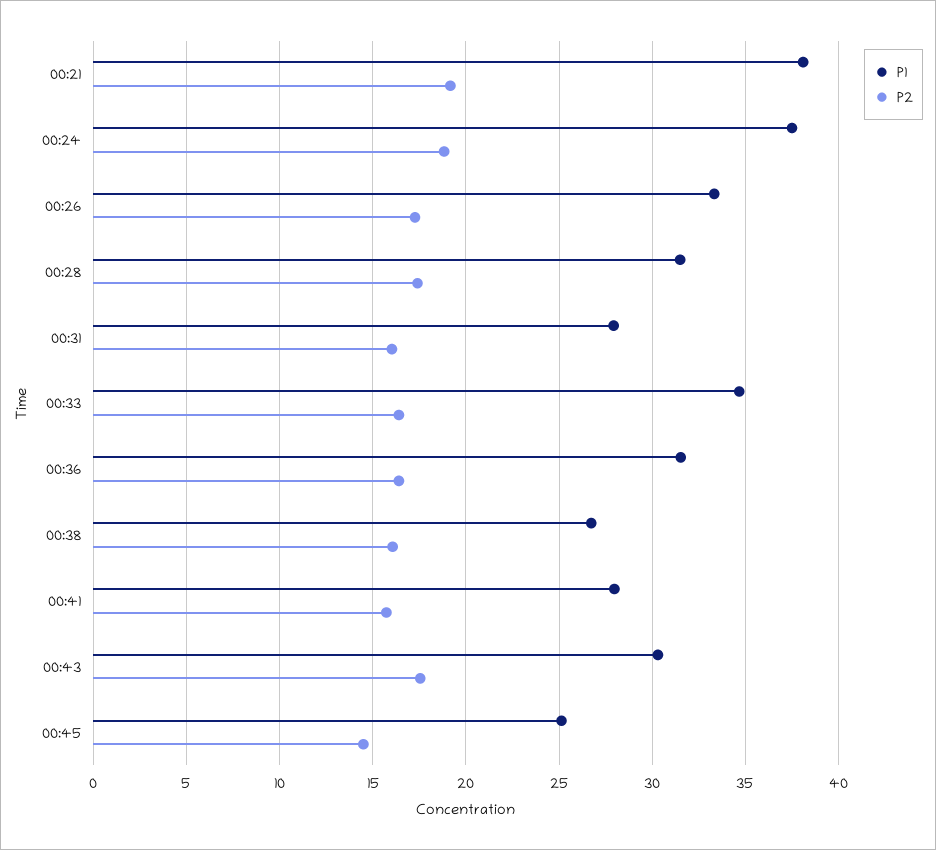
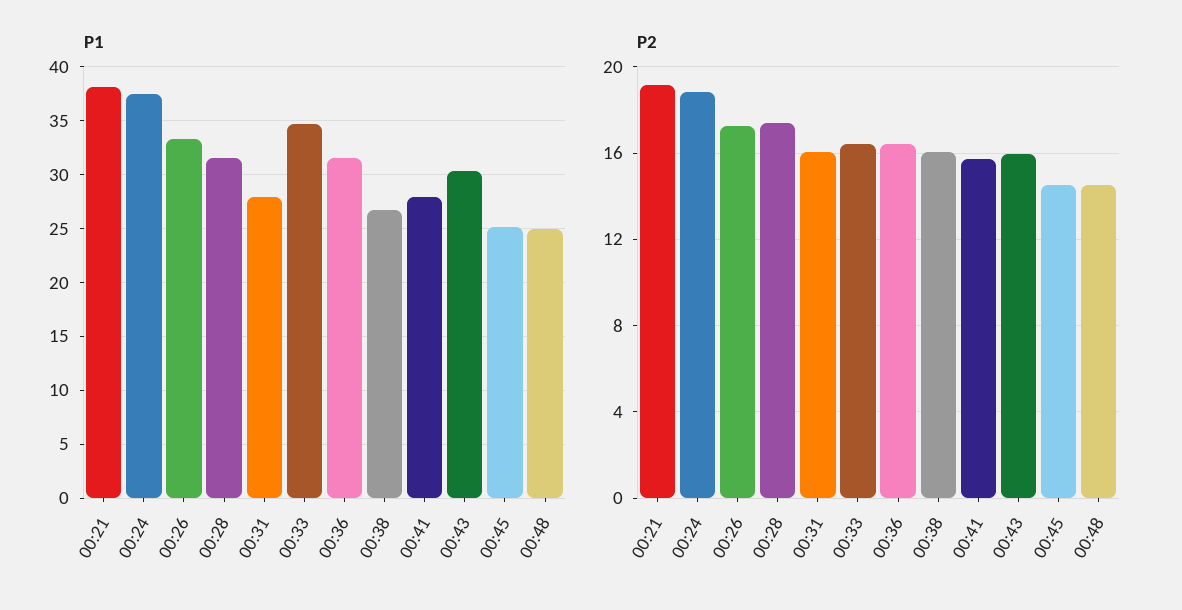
P2, 00:43: 17.5 -> 16
P1, 00:48: none -> 25
P2, 00:48: none -> 14.5

